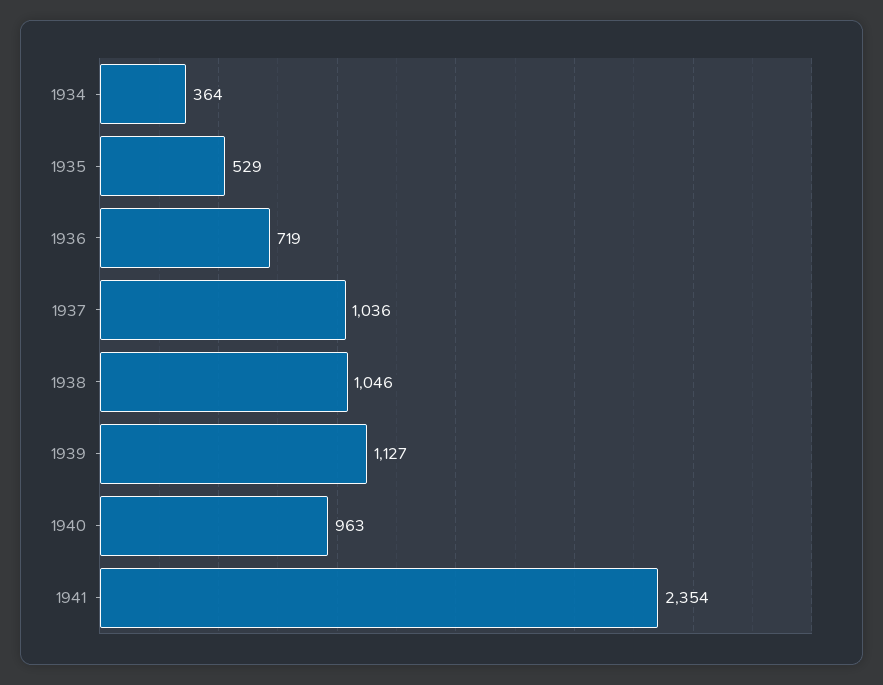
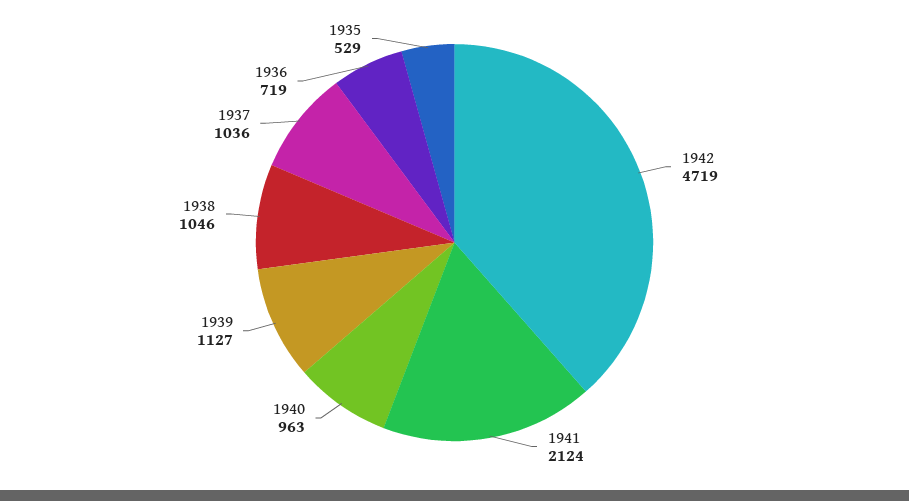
1934: 364 -> none
1941: 2354 -> 2124
1942: none -> 4719

